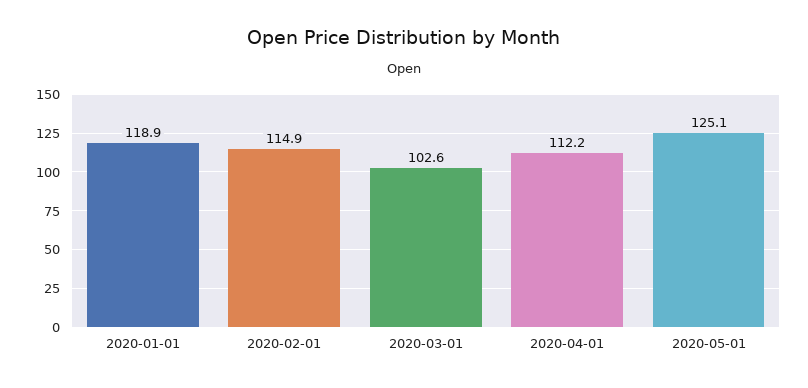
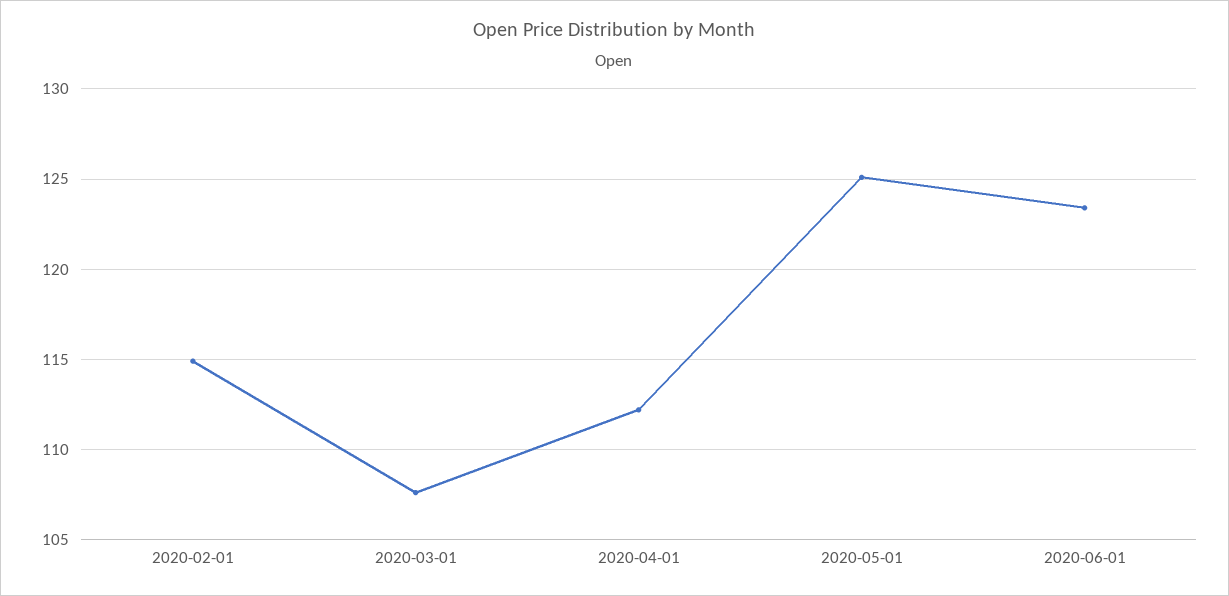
2020-01-01: 118.9 -> none
2020-03-01: 102.6 -> 107.5
2020-06-01: none -> 123.5

